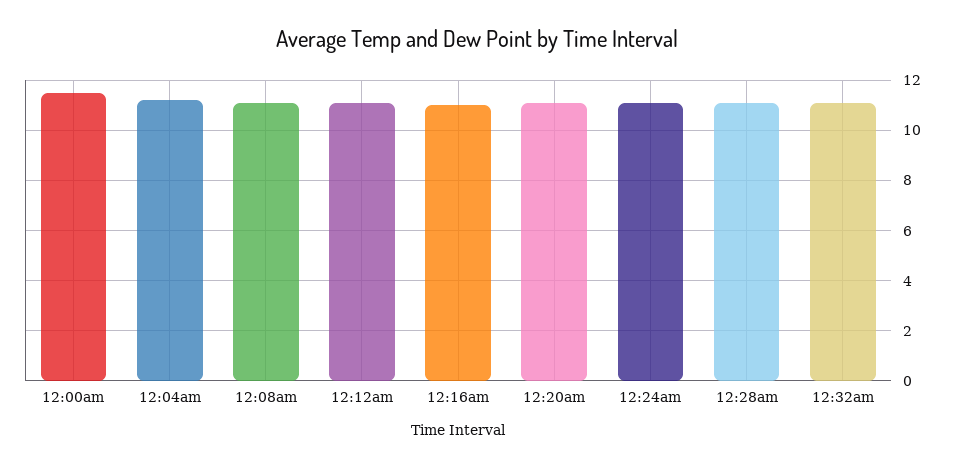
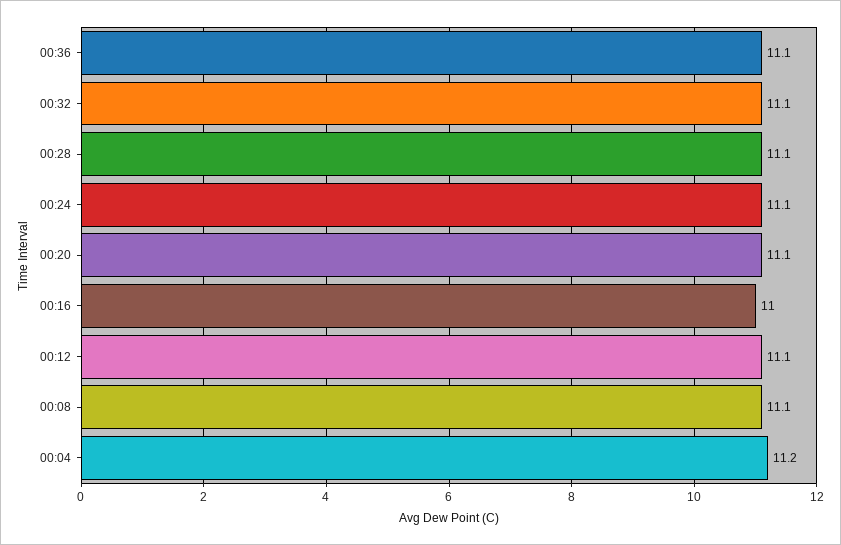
12:00am: 11.5 -> none
00:36: none -> 11.1

